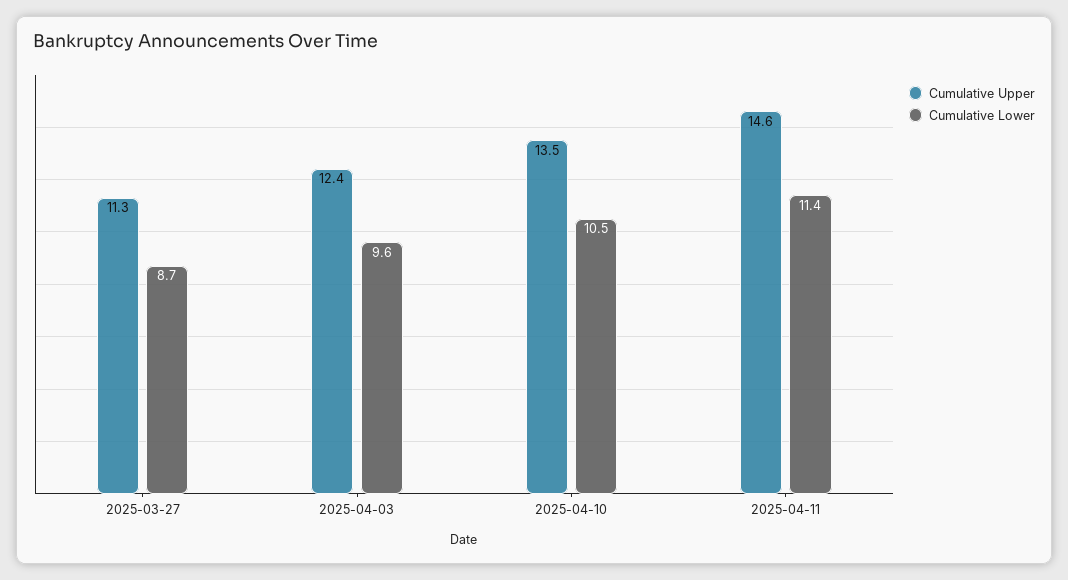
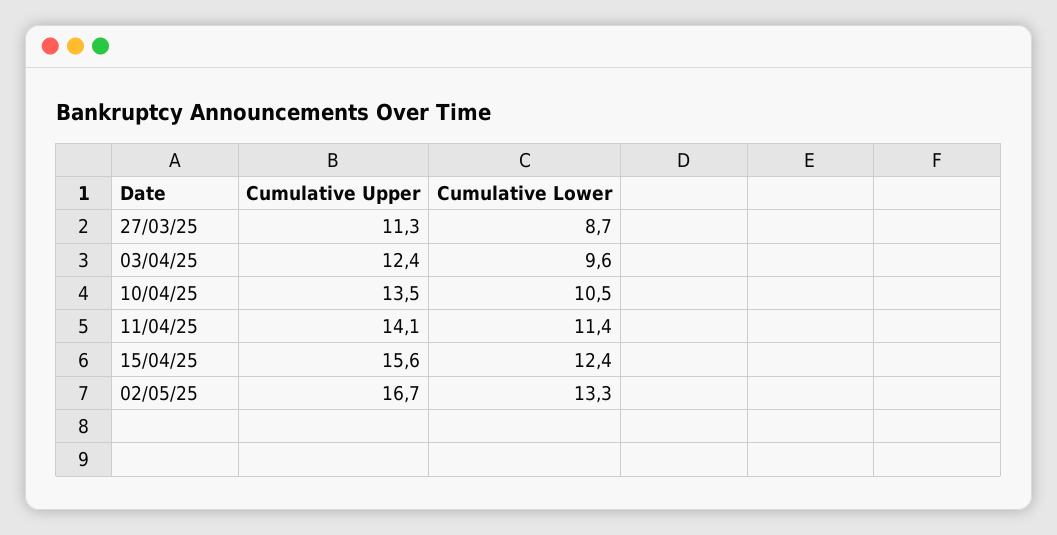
Cumulative Upper, 2025-04-11: 14.6 -> 14.1
Cumulative Upper, 15/04/25: none -> 15.6
Cumulative Lower, 15/04/25: none -> 12.4
Cumulative Upper, 02/05/25: none -> 16.7
Cumulative Lower, 02/05/25: none -> 13.3

